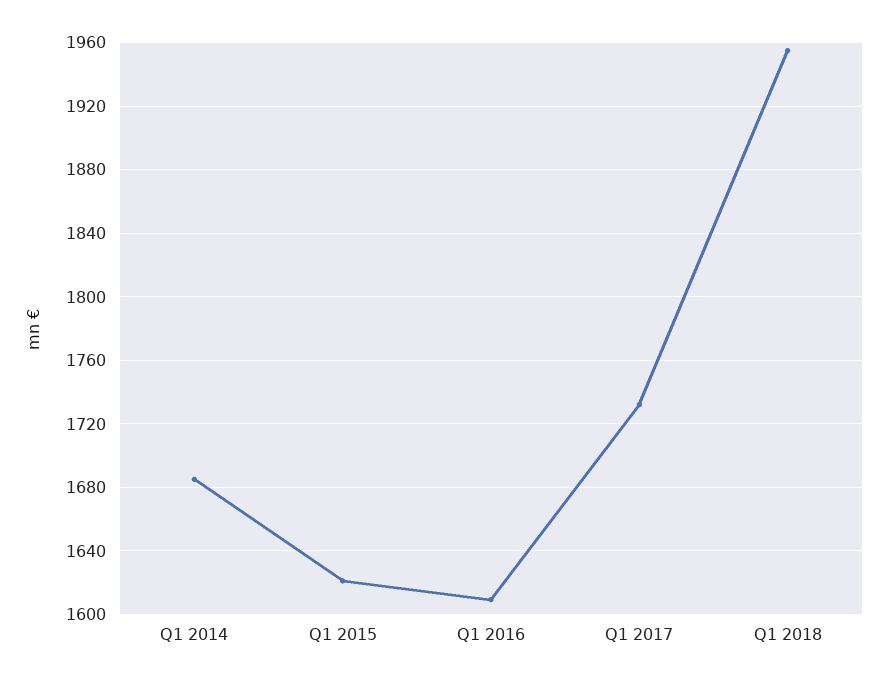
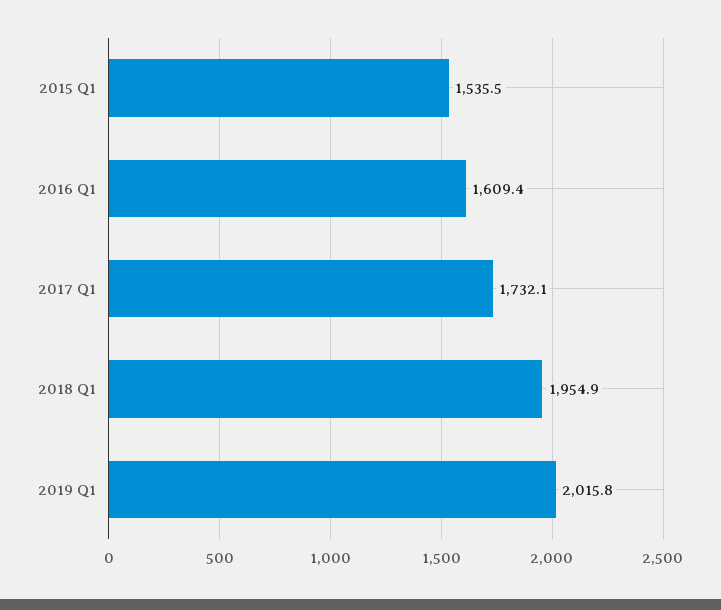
Q1 2014: 1685 -> none
Q1 2015: 1620 -> 1535.5
2019 Q1: none -> 2015.8

